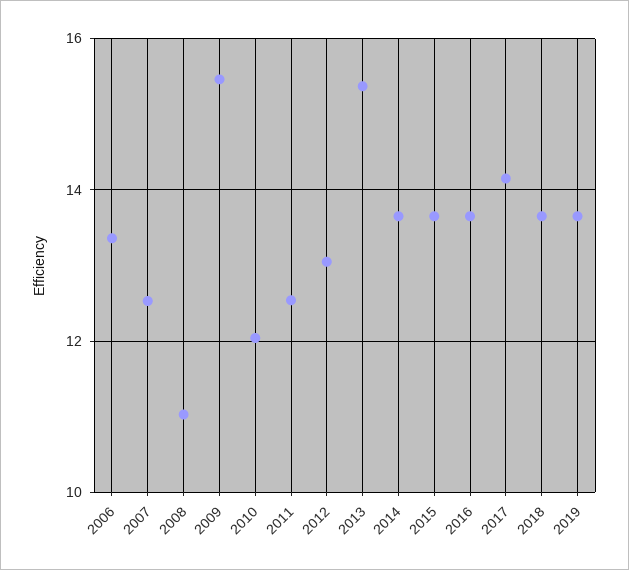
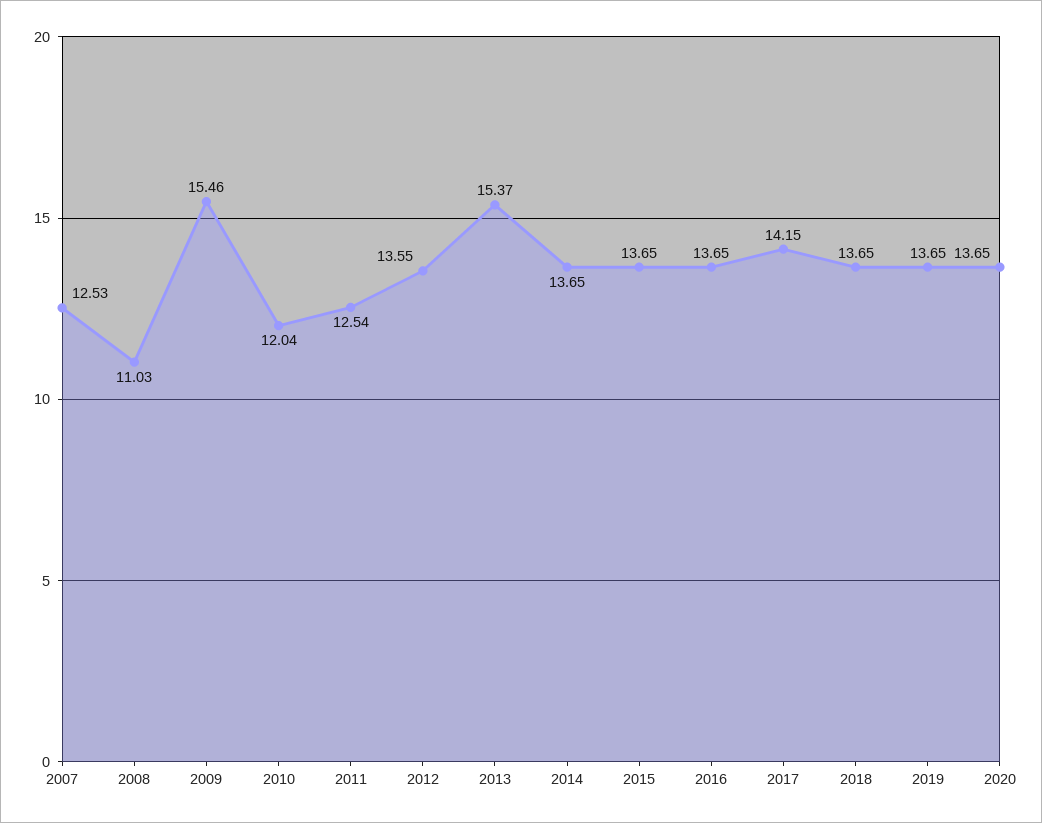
2006: 13.4 -> none
2012: 13 -> 13.55
2020: none -> 13.65

